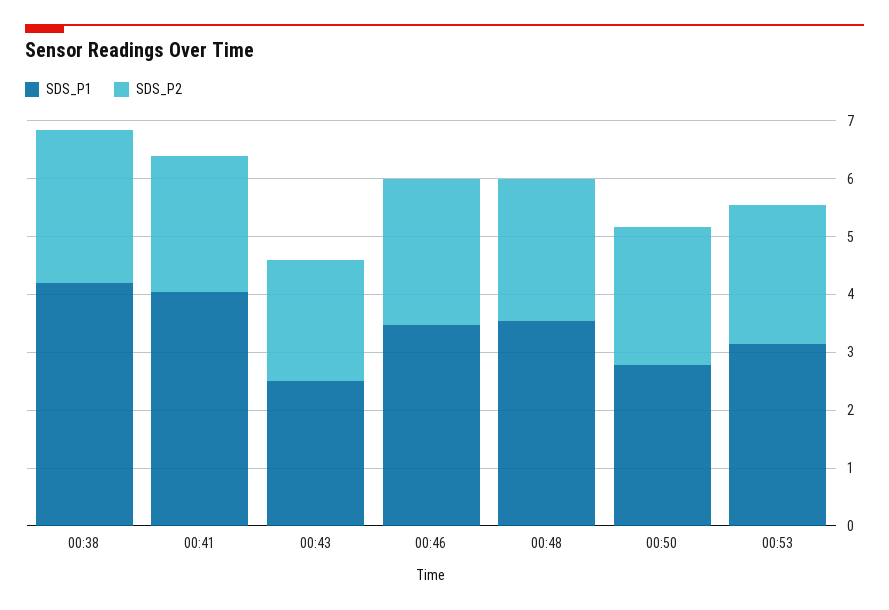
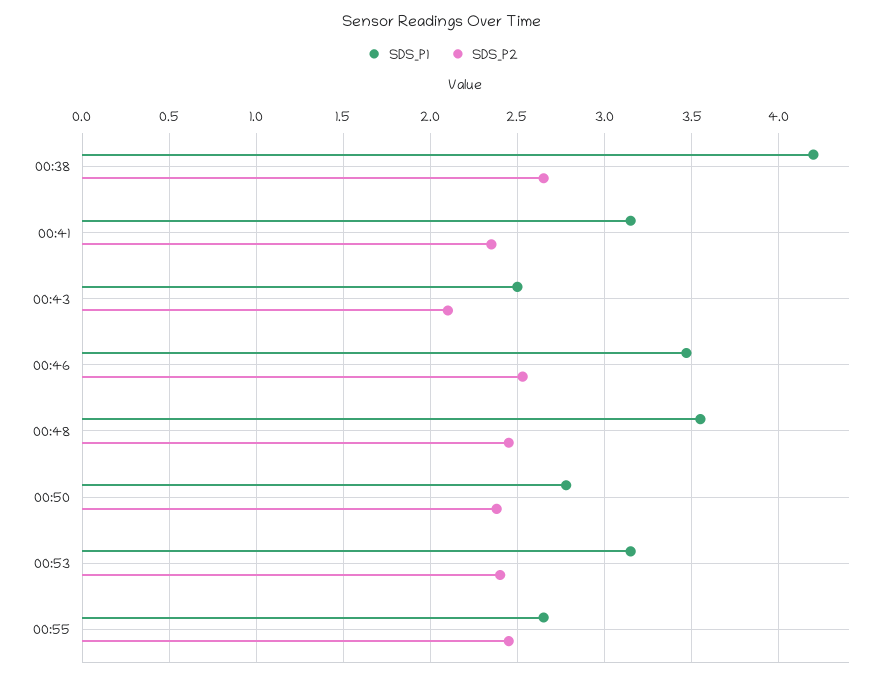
SDS_P1, 00:41: 4 -> 3.15
SDS_P1, 00:55: none -> 2.65
SDS_P2, 00:55: none -> 2.45

